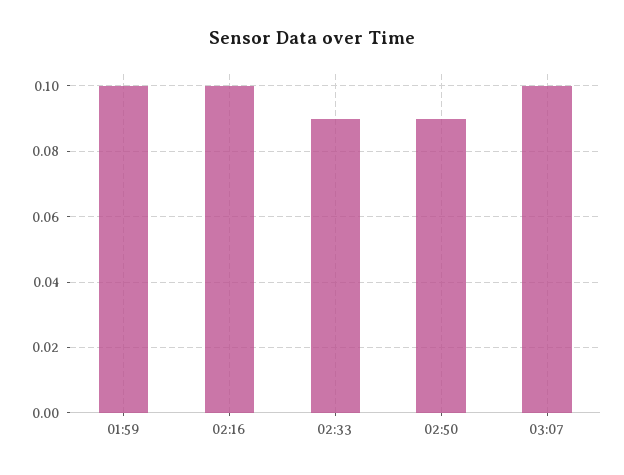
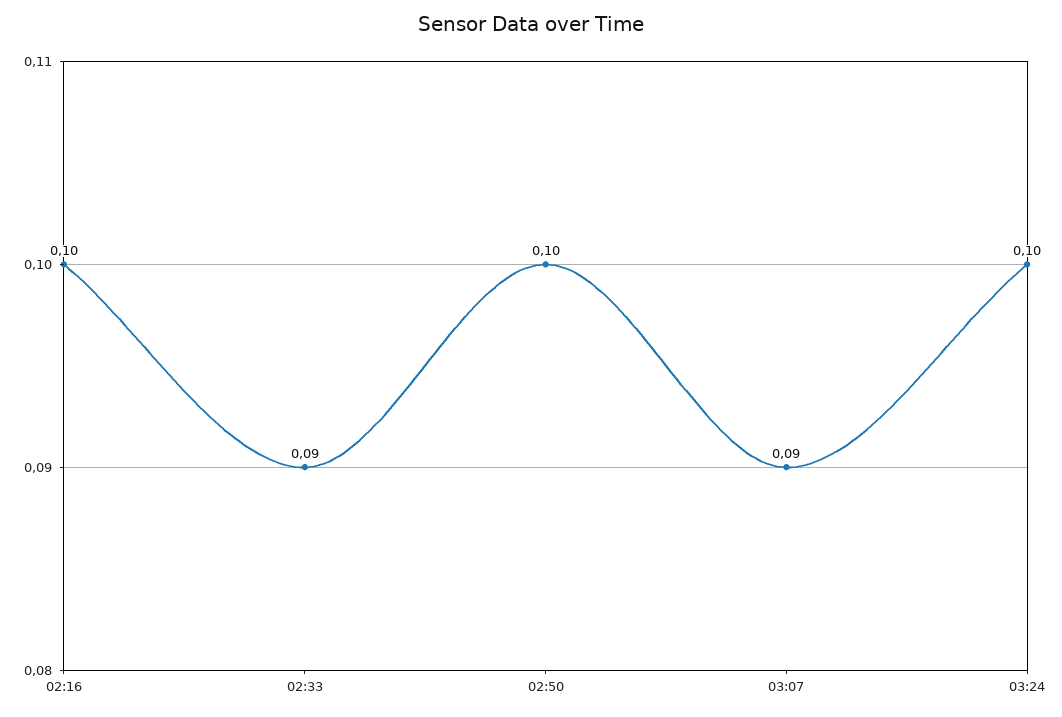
01:59: 0.1 -> none
02:50: 0.09 -> 0.1
03:07: 0.1 -> 0.09
03:24: none -> 0.1

